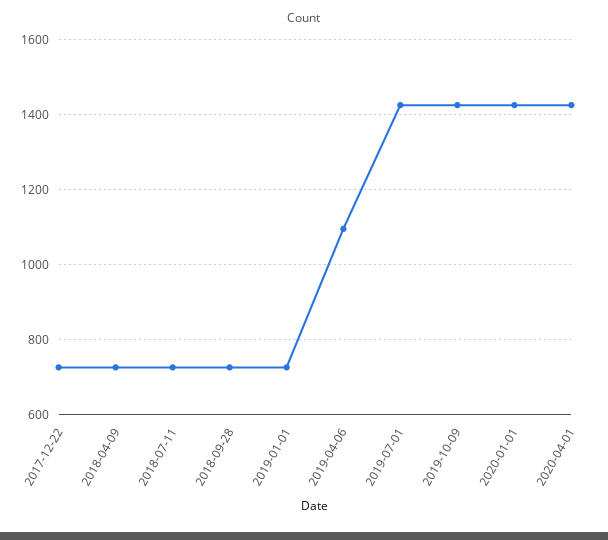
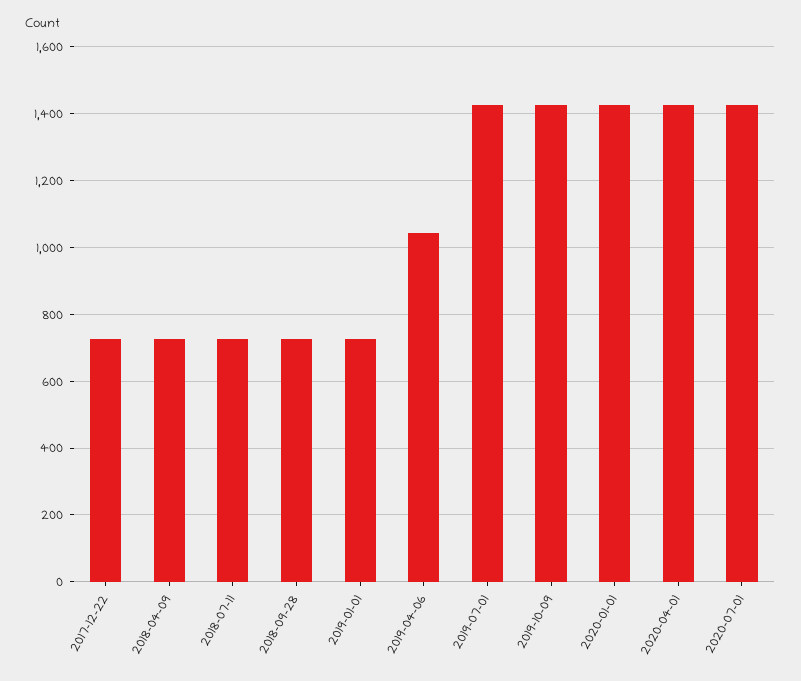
2019-04-06: 1100 -> 1040
2020-07-01: none -> 1420

